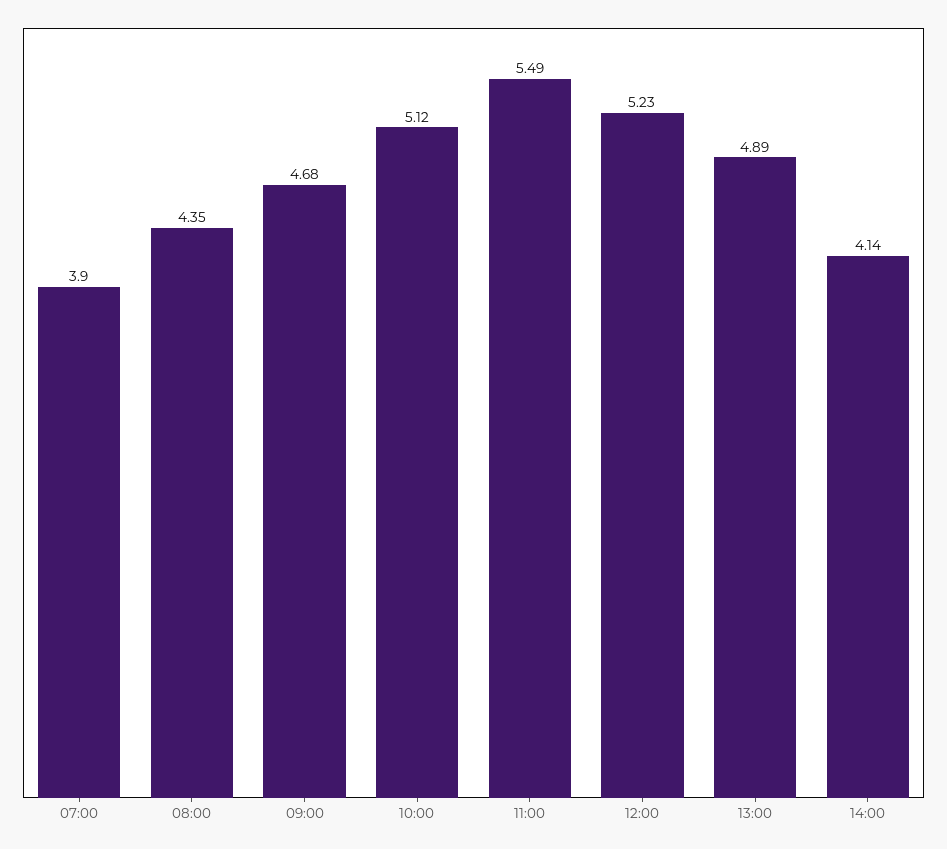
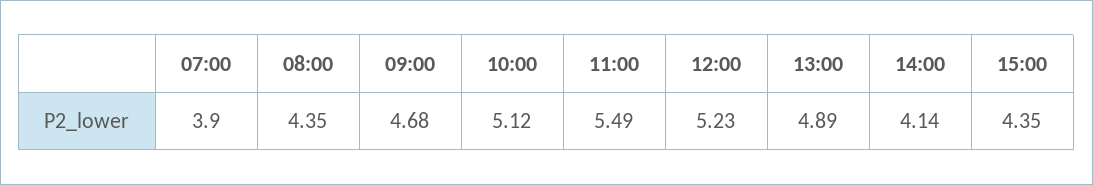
15:00: none -> 4.35

